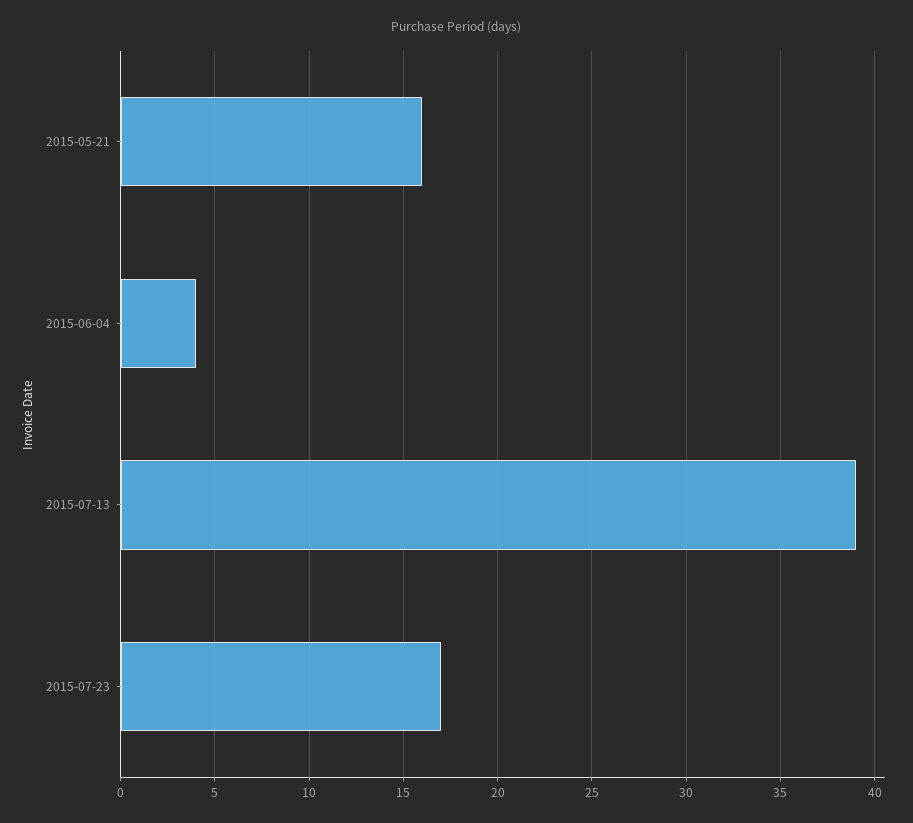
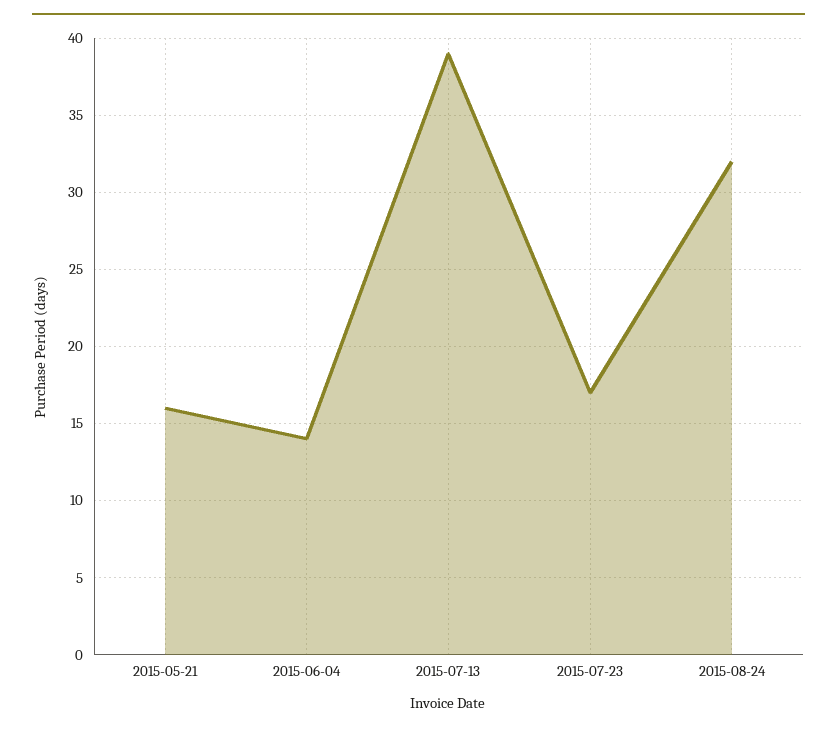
2015-06-04: 4 -> 14
2015-08-24: none -> 32

